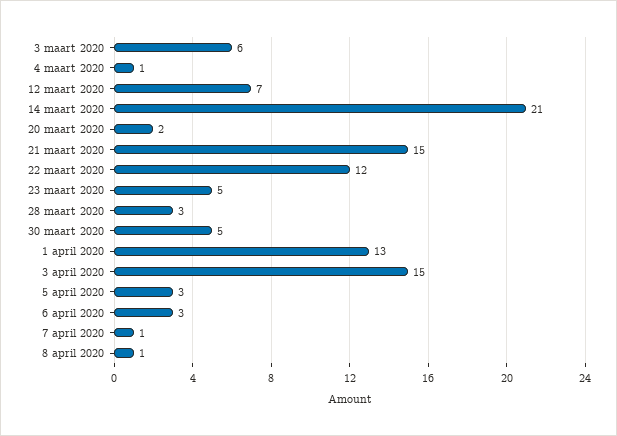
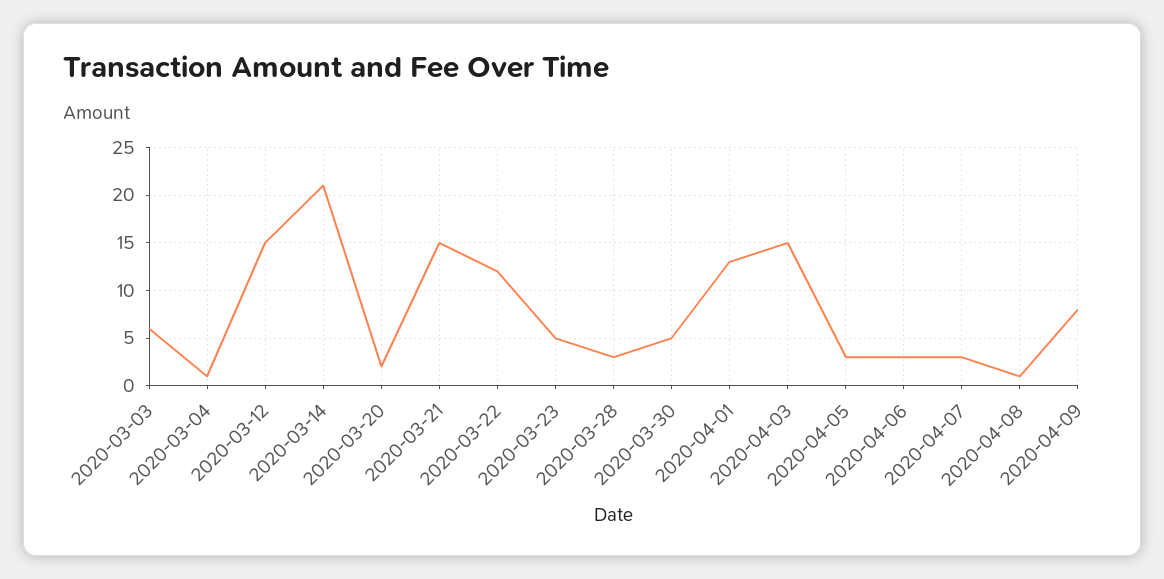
12 maart 2020: 7 -> 15
7 april 2020: 1 -> 3
2020-04-09: none -> 8

